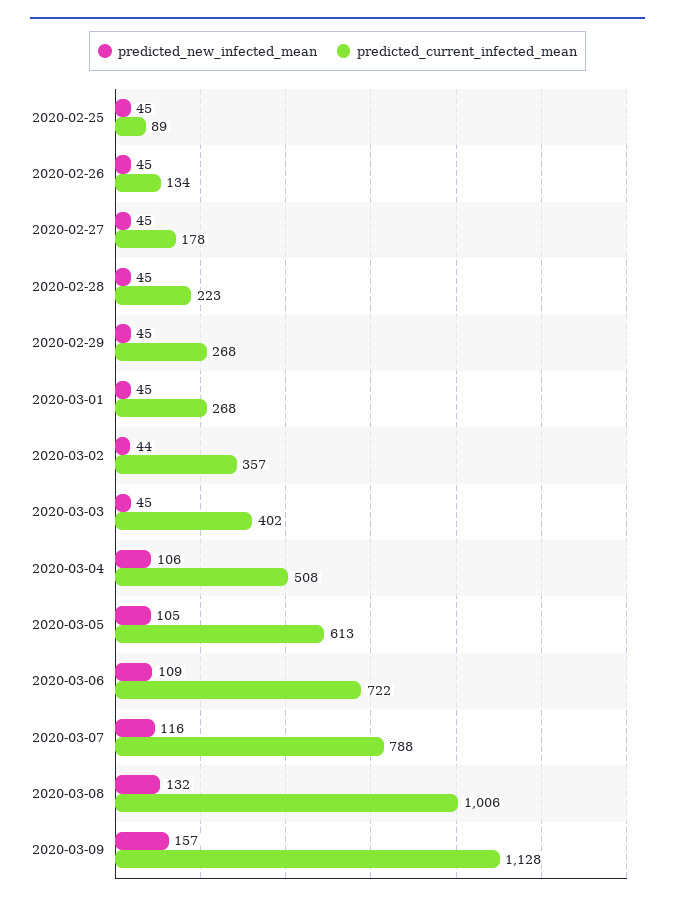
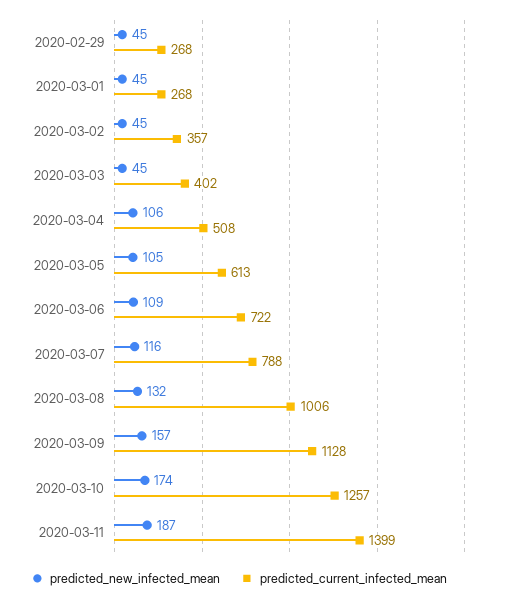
predicted_new_infected_mean, 2020-02-25: 45 -> none
predicted_current_infected_mean, 2020-02-25: 89 -> none
predicted_new_infected_mean, 2020-02-26: 45 -> none
predicted_current_infected_mean, 2020-02-26: 134 -> none
predicted_new_infected_mean, 2020-02-27: 45 -> none
predicted_current_infected_mean, 2020-02-27: 178 -> none
predicted_new_infected_mean, 2020-02-28: 45 -> none
predicted_current_infected_mean, 2020-02-28: 223 -> none
predicted_new_infected_mean, 2020-03-02: 44 -> 45
predicted_new_infected_mean, 2020-03-10: none -> 174
predicted_current_infected_mean, 2020-03-10: none -> 1257
predicted_new_infected_mean, 2020-03-11: none -> 187
predicted_current_infected_mean, 2020-03-11: none -> 1399

